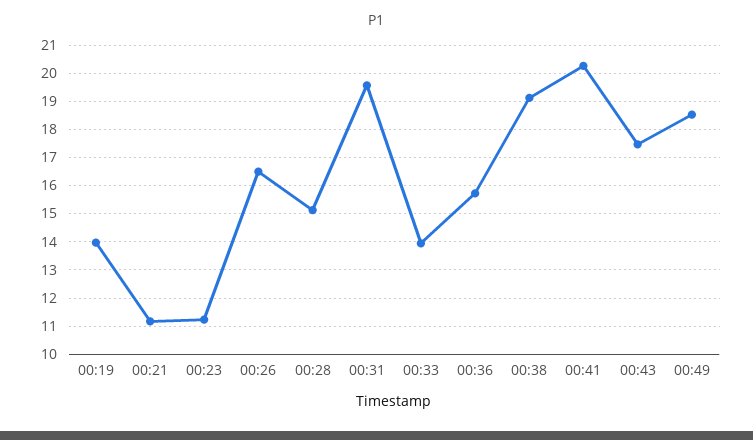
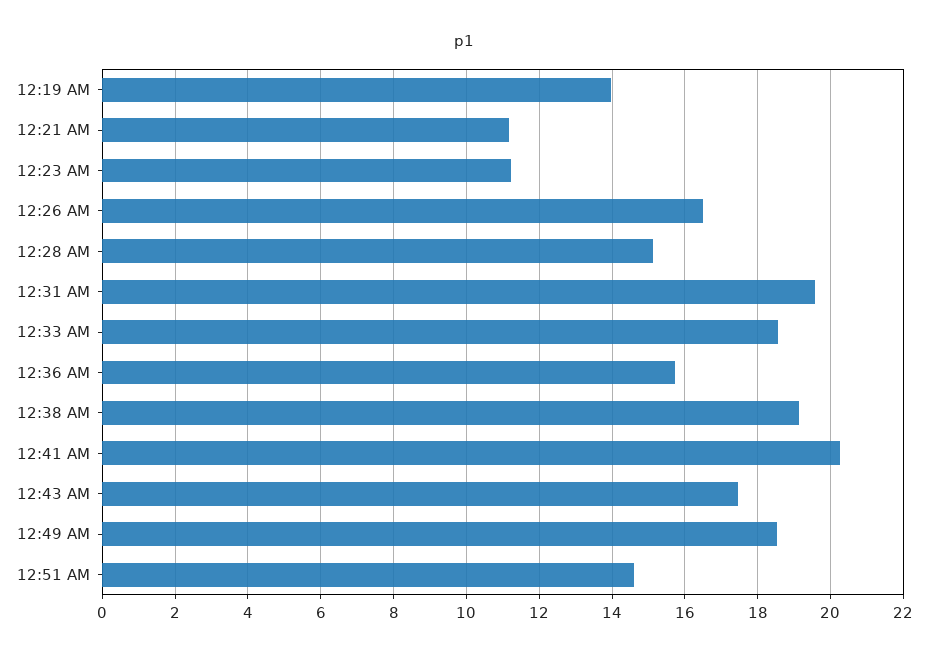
00:33: 14 -> 18.6
12:51 AM: none -> 14.6

